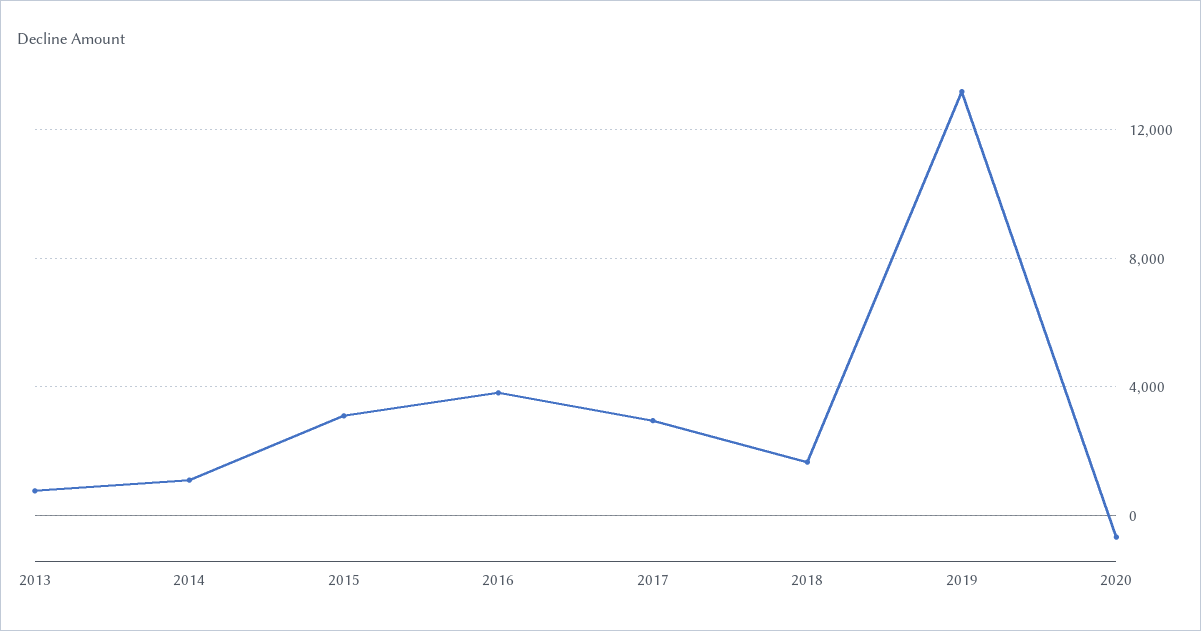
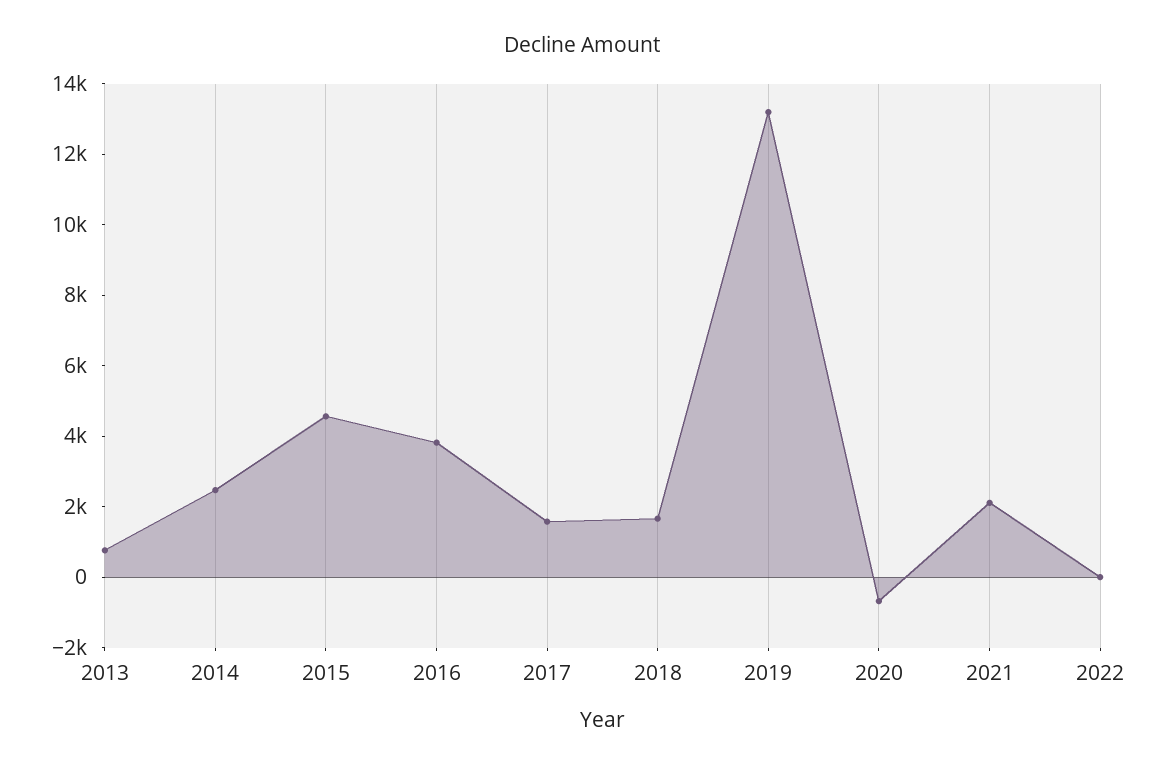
2014: 1000 -> 2500
2015: 3000 -> 4500
2017: 3000 -> 1500
2021: none -> 2000
2022: none -> 0

